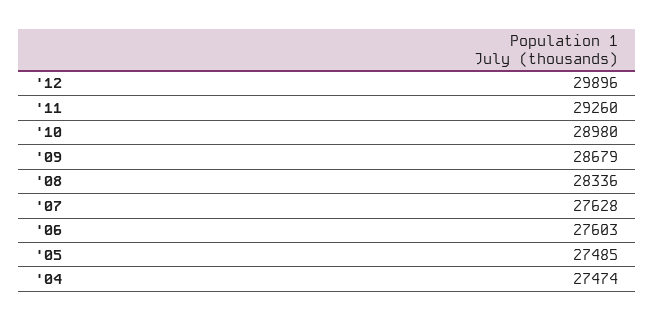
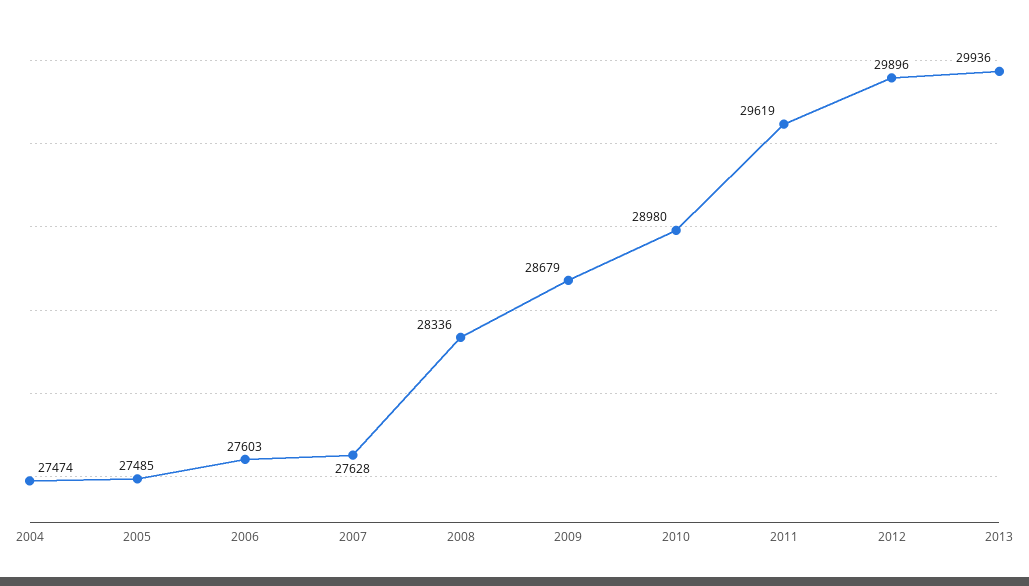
'11: 29260 -> 29619
2013: none -> 29936

